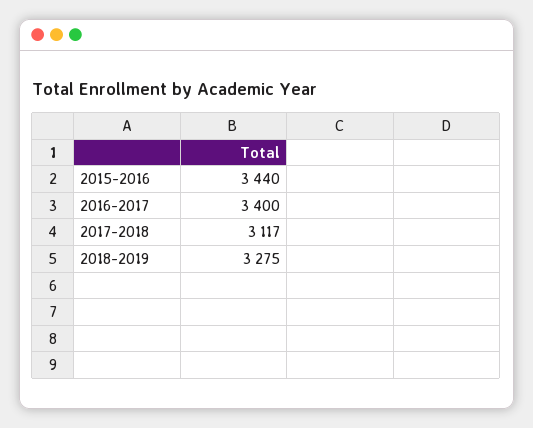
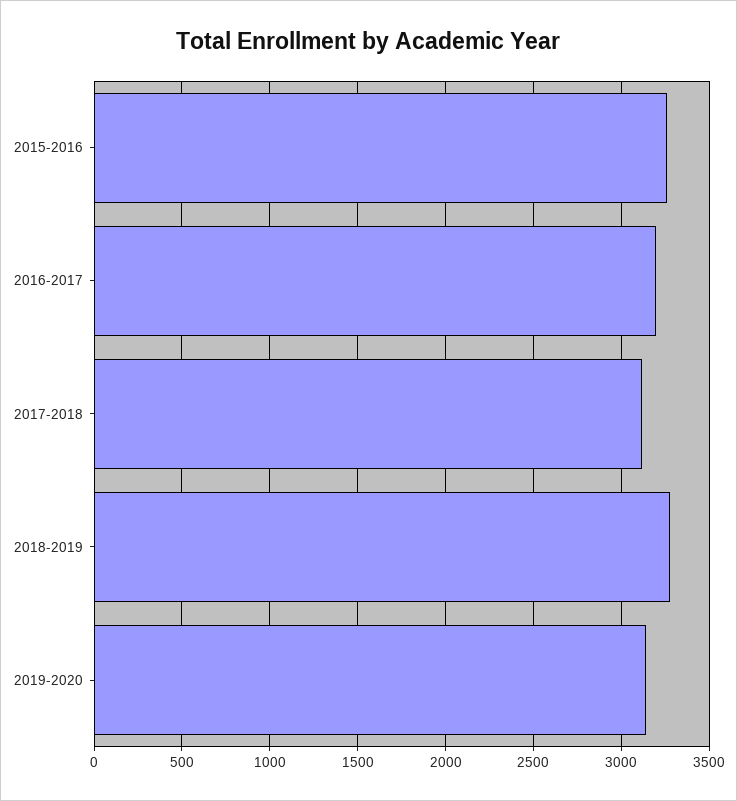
2015-2016: 3440 -> 3250
2016-2017: 3400 -> 3200
2019-2020: none -> 3150

